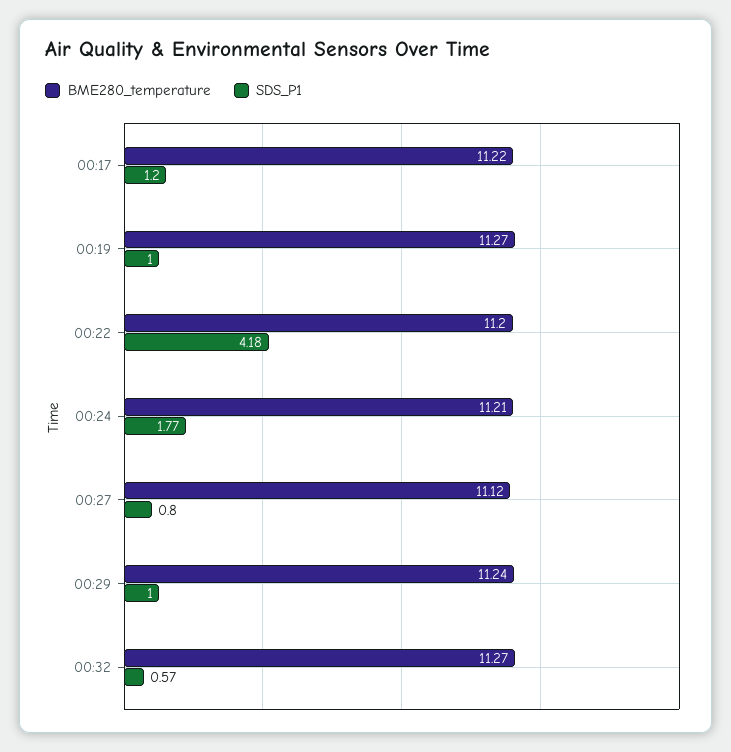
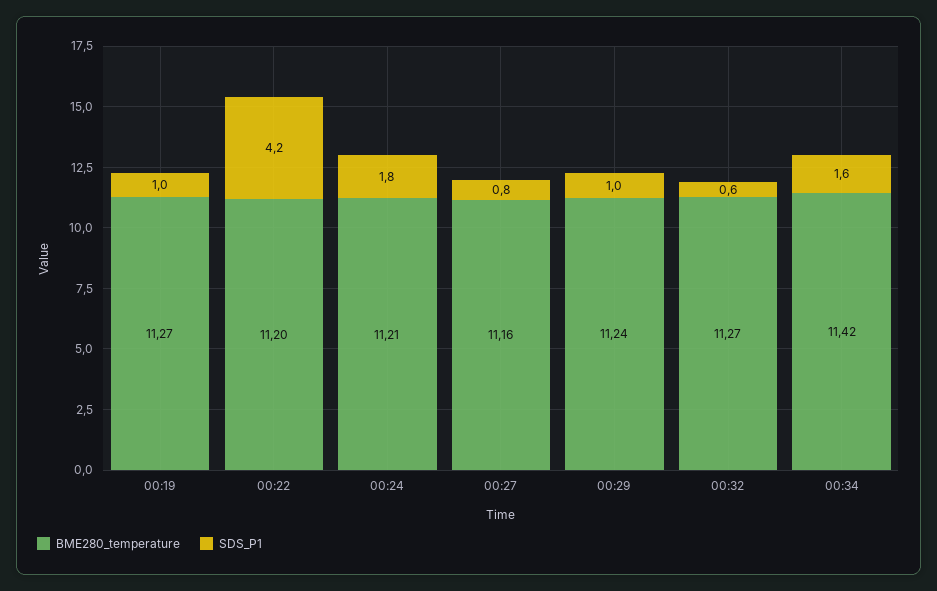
BME280_temperature, 00:17: 11.22 -> none
SDS_P1, 00:17: 1.2 -> none
BME280_temperature, 00:27: 11.12 -> 11.16
BME280_temperature, 00:34: none -> 11.42
SDS_P1, 00:34: none -> 1.6

